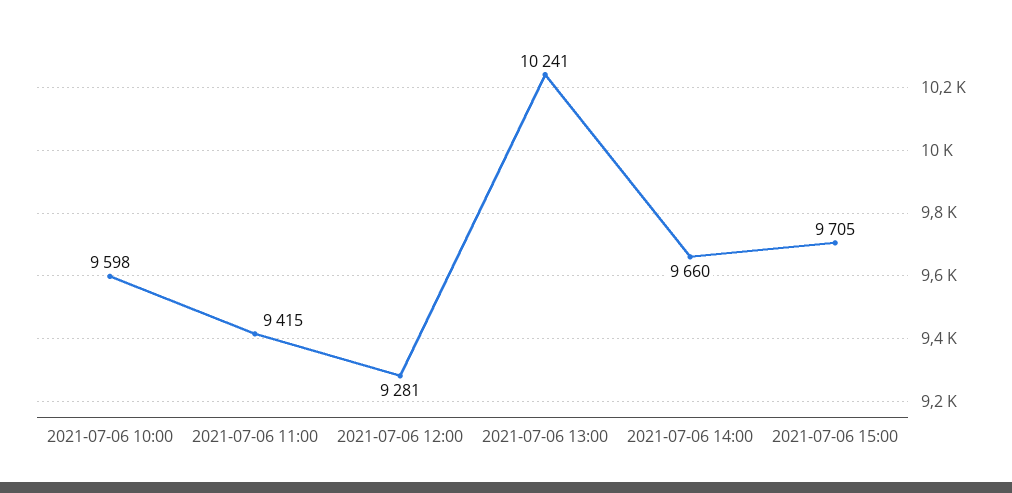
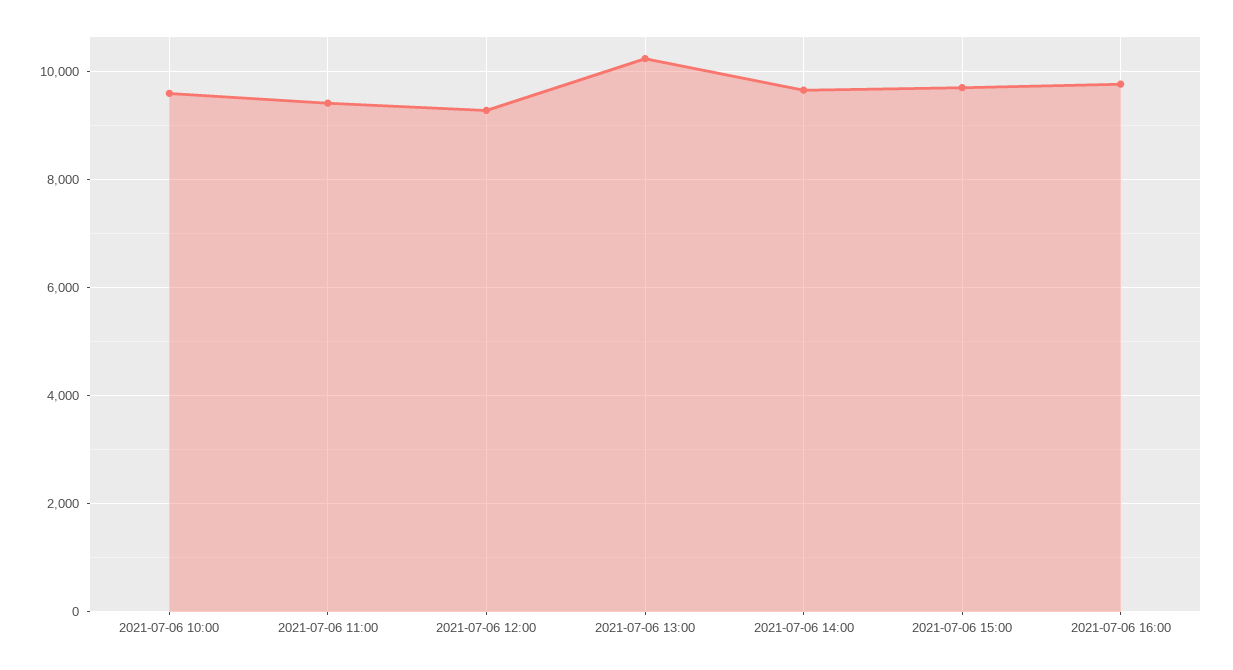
2021-07-06 16:00: none -> 9800

